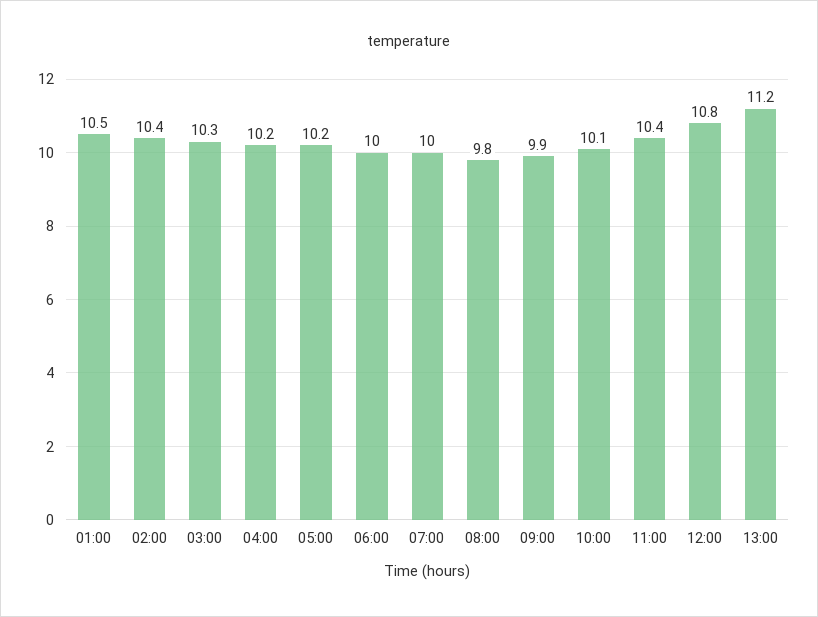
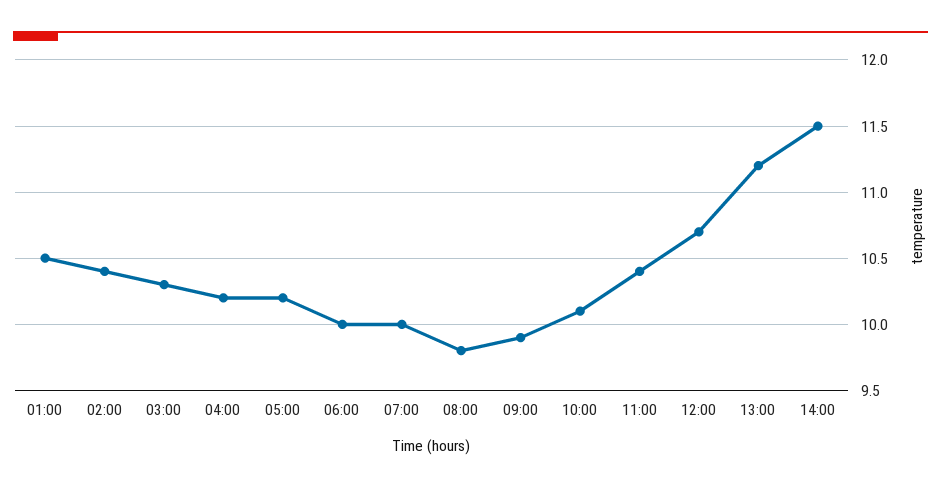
12:00: 10.8 -> 10.7
14:00: none -> 11.5

